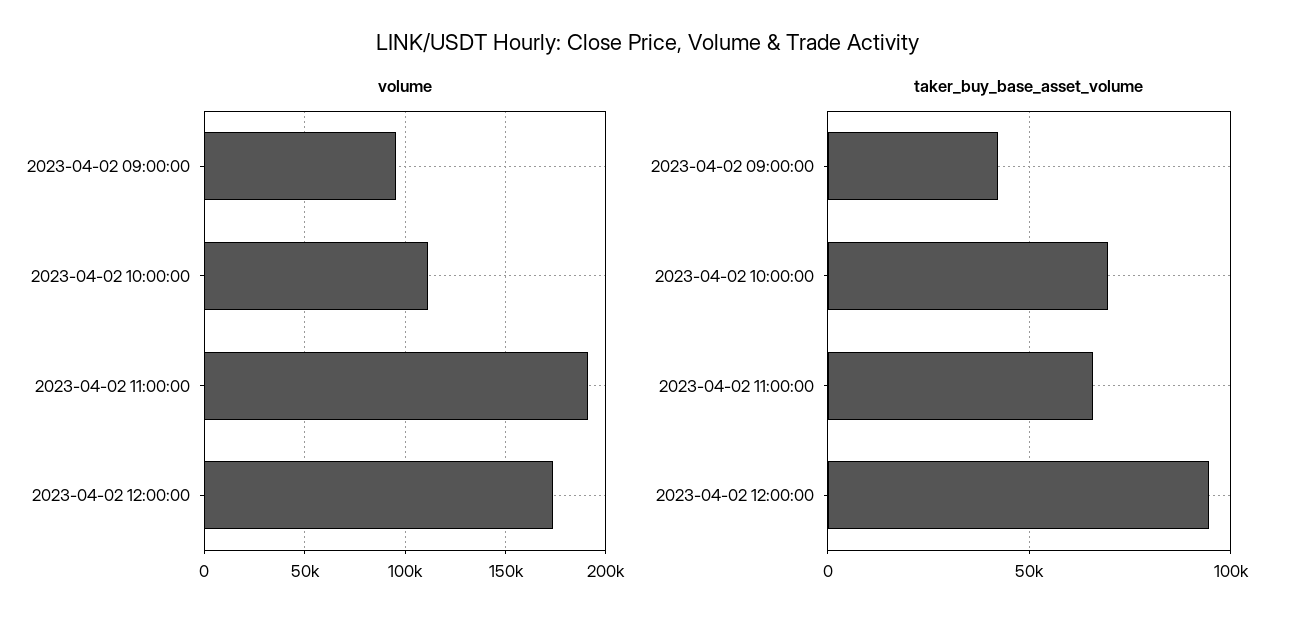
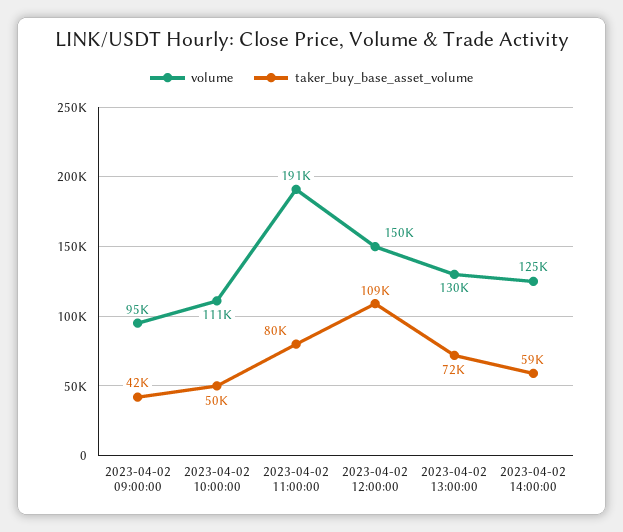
volume, 2023-04-02 12:00:00: 175000 -> 150000
taker_buy_base_asset_volume, 2023-04-02 10:00:00: 70000 -> 50000
taker_buy_base_asset_volume, 2023-04-02 11:00:00: 65000 -> 80000
taker_buy_base_asset_volume, 2023-04-02 12:00:00: 95000 -> 109000
volume, 2023-04-02 13:00:00: none -> 130000
taker_buy_base_asset_volume, 2023-04-02 13:00:00: none -> 72000
volume, 2023-04-02 14:00:00: none -> 125000
taker_buy_base_asset_volume, 2023-04-02 14:00:00: none -> 59000

